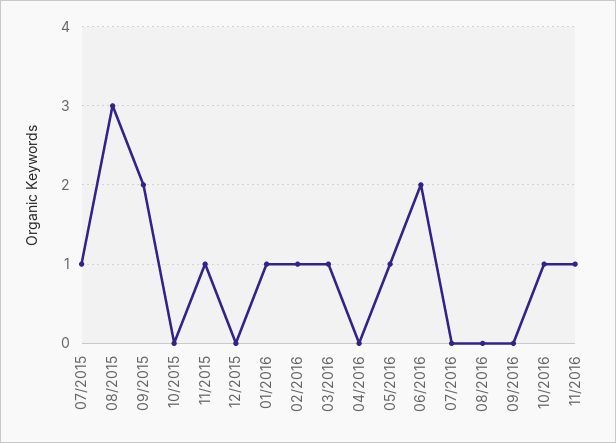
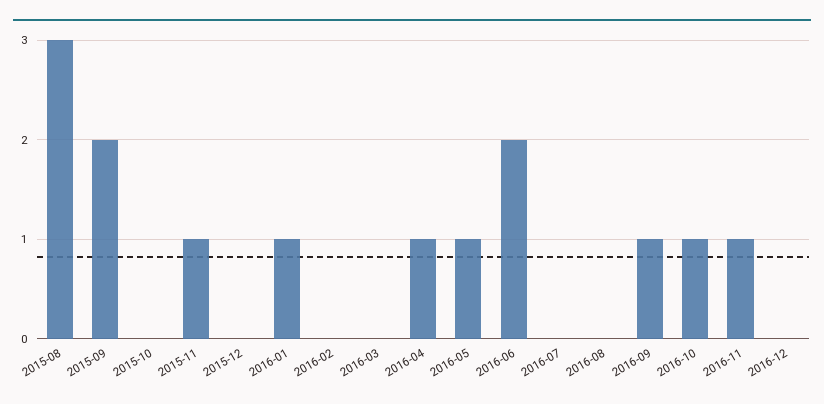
07/2015: 1 -> none
02/2016: 1 -> 0
03/2016: 1 -> 0
04/2016: 0 -> 1
09/2016: 0 -> 1
2016-12: none -> 0

